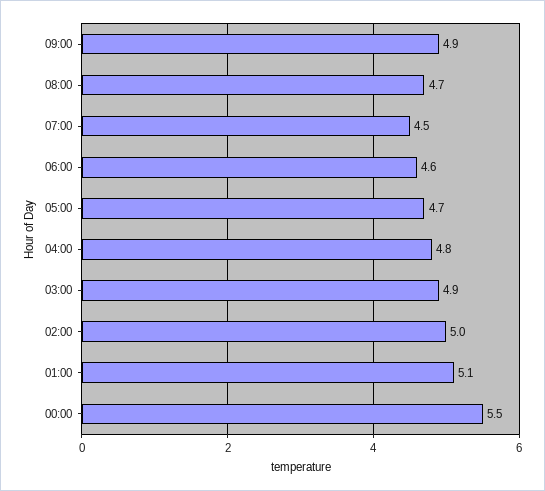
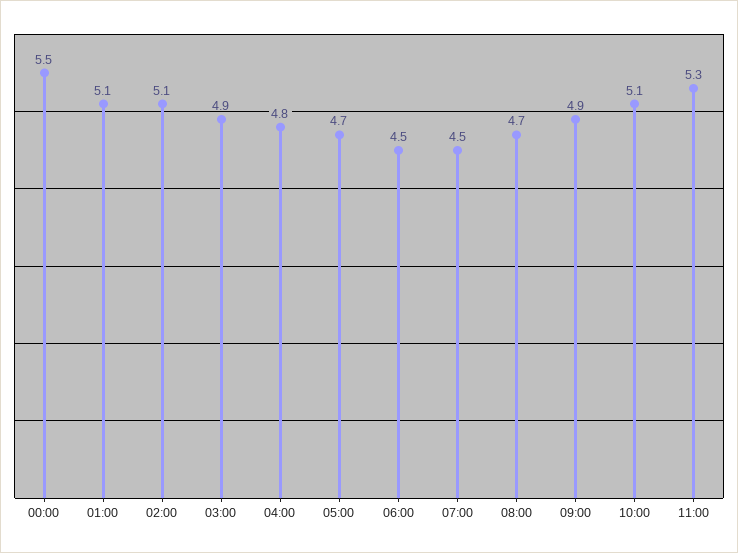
06:00: 4.6 -> 4.5
02:00: 5 -> 5.1
10:00: none -> 5.1
11:00: none -> 5.3

